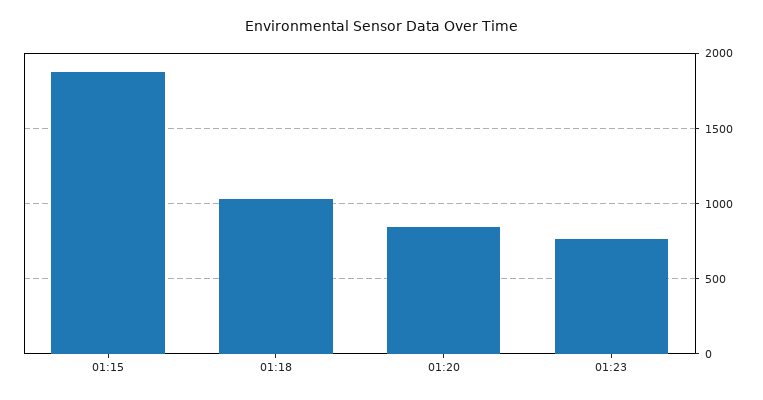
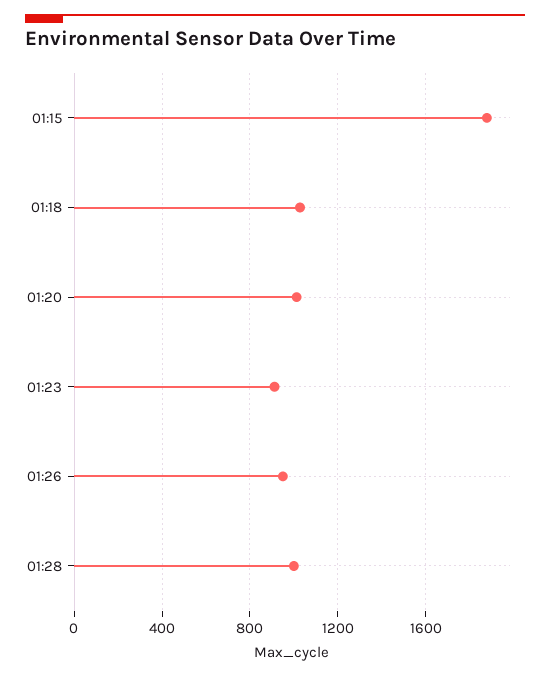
01:20: 850 -> 1000
01:23: 750 -> 900
01:26: none -> 950
01:28: none -> 1000

